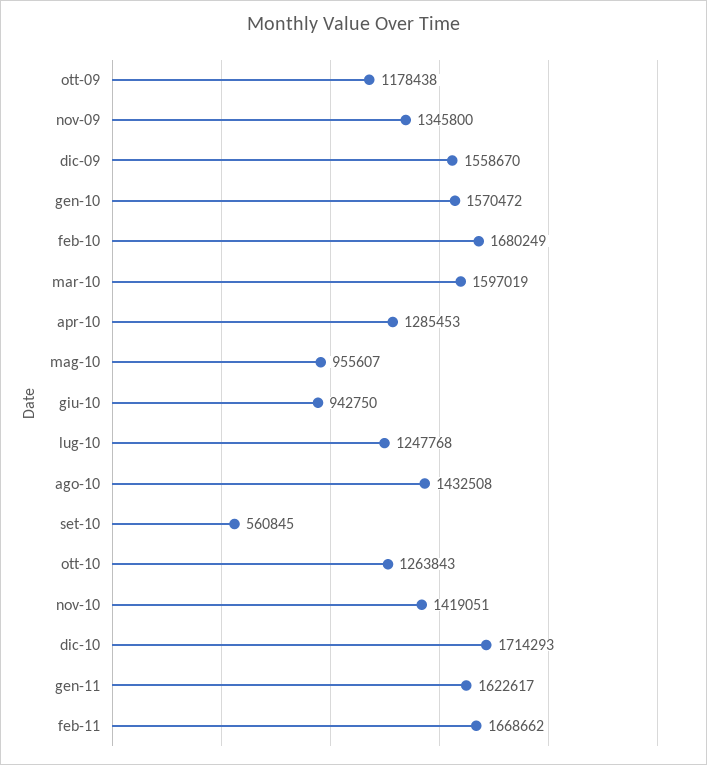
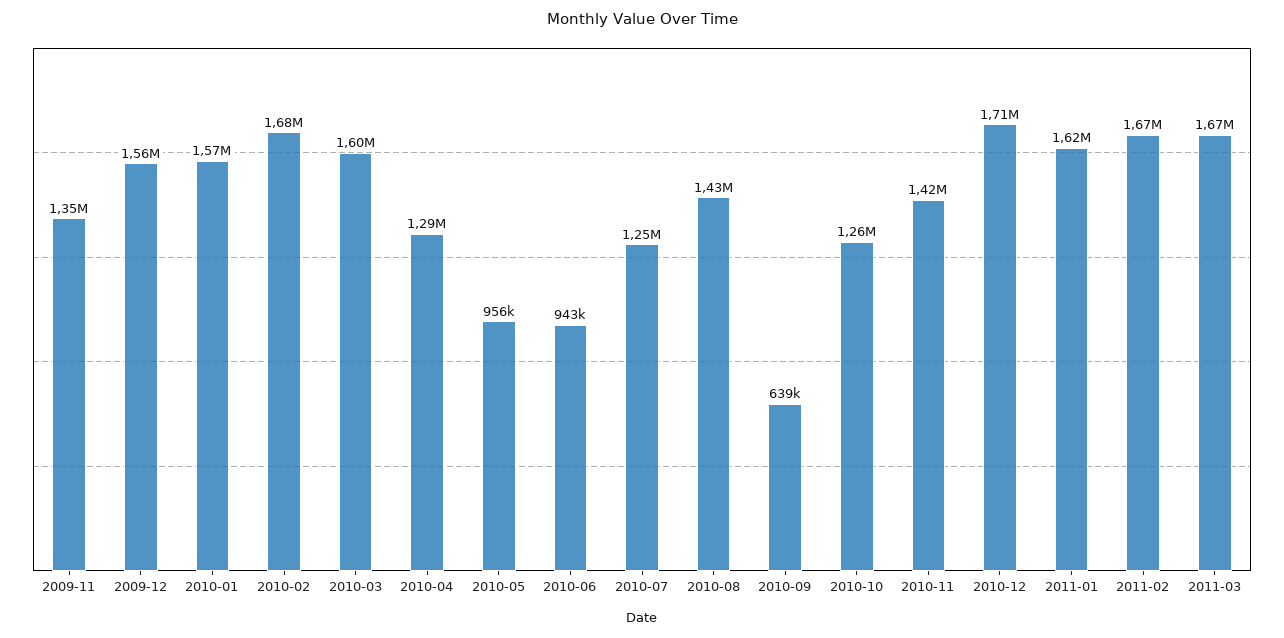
ott-09: 1178438 -> none
set-10: 560845 -> 639000
2011-03: none -> 1670000

